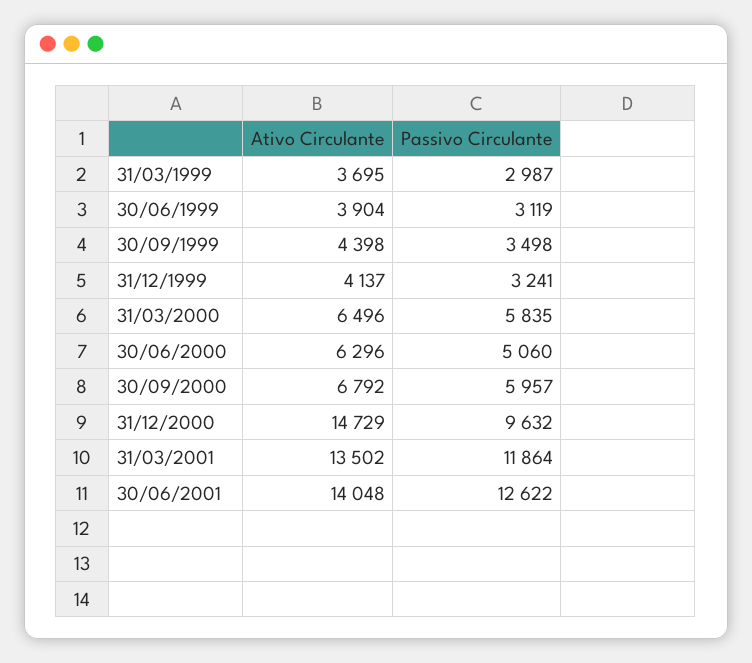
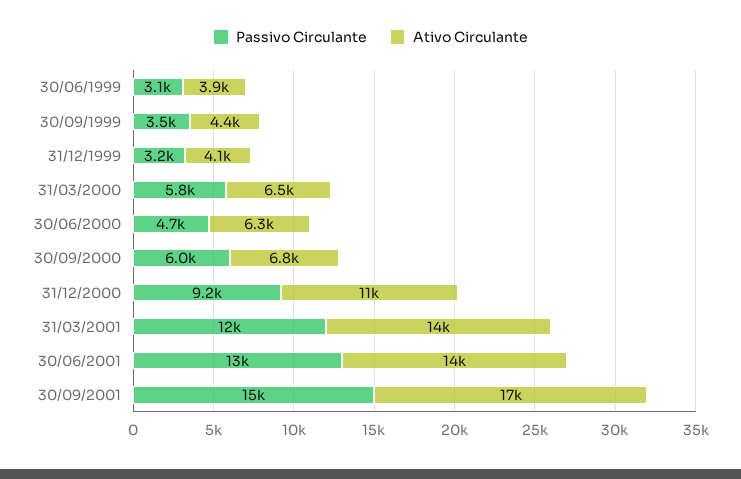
Ativo Circulante, 31/03/1999: 3695 -> none
Passivo Circulante, 31/03/1999: 2987 -> none
Passivo Circulante, 30/06/2000: 5060 -> 4700
Ativo Circulante, 31/12/2000: 14729 -> 11000
Passivo Circulante, 31/12/2000: 9632 -> 9200
Passivo Circulante, 30/09/2001: none -> 15000
Ativo Circulante, 30/09/2001: none -> 17000

